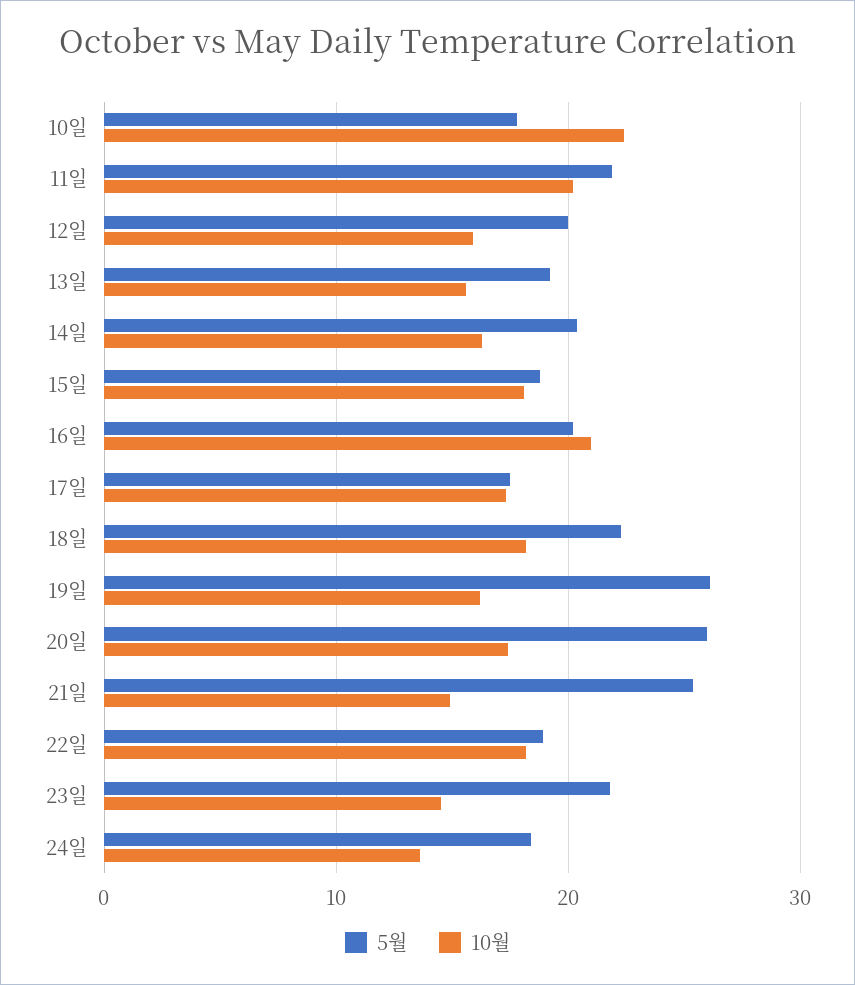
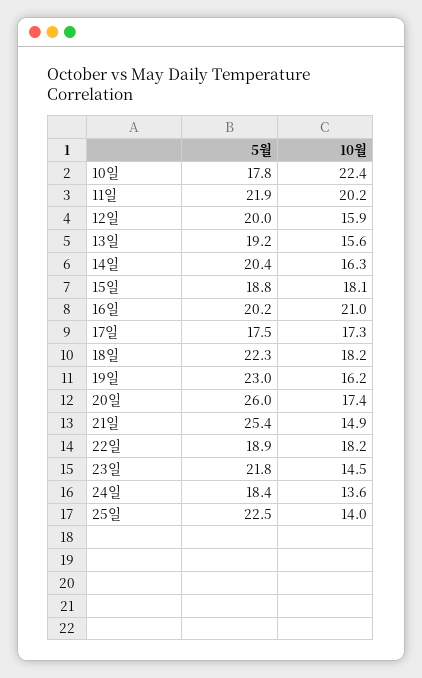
5월, 19일: 26 -> 23
5월, 25일: none -> 22.5
10월, 25일: none -> 14

